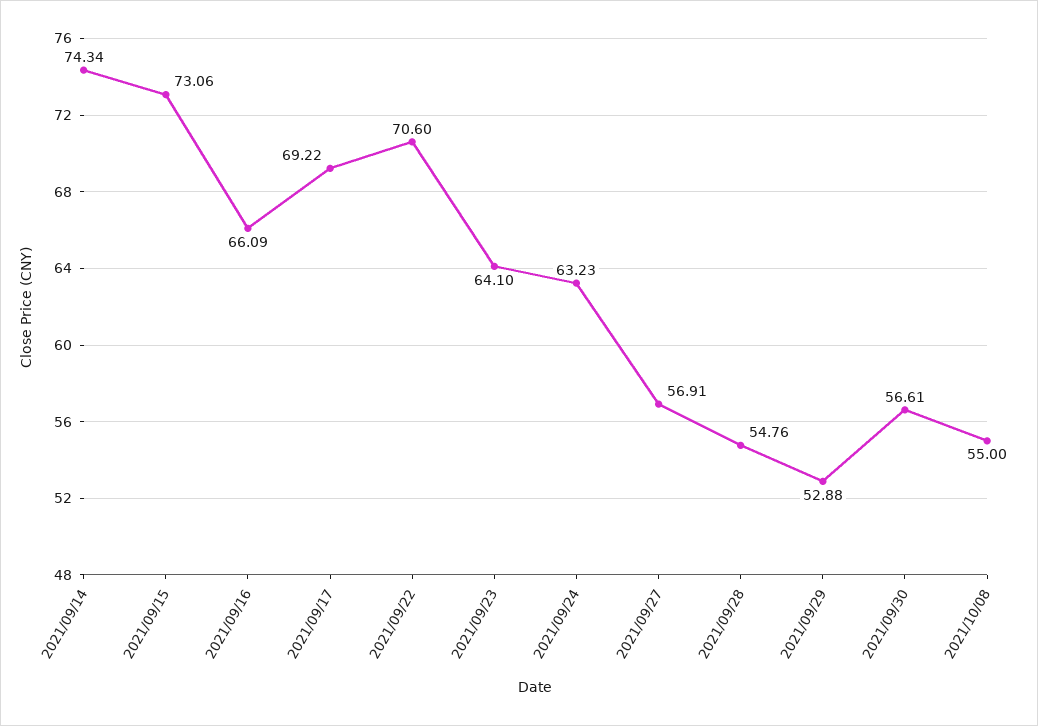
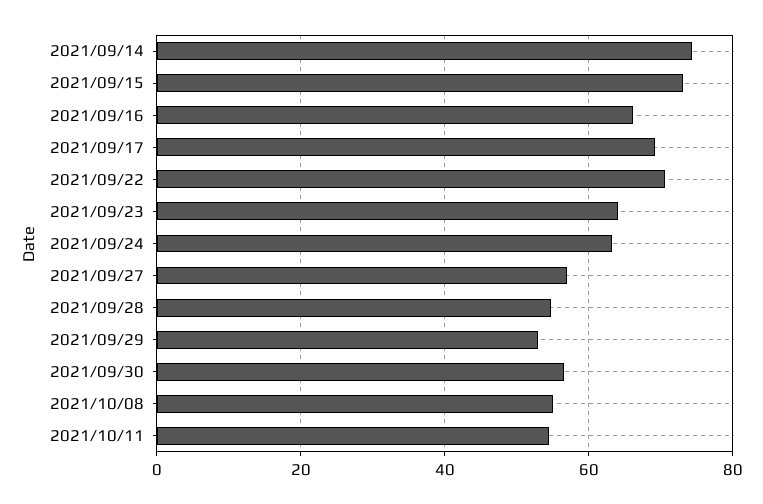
2021/10/11: none -> 54

